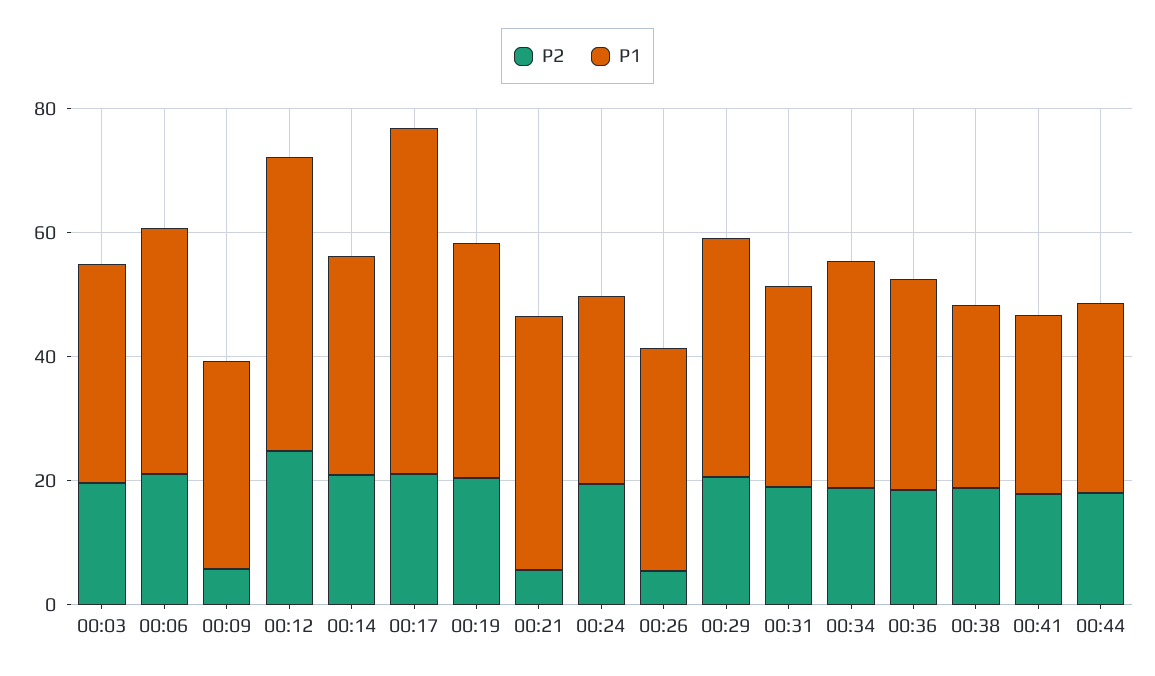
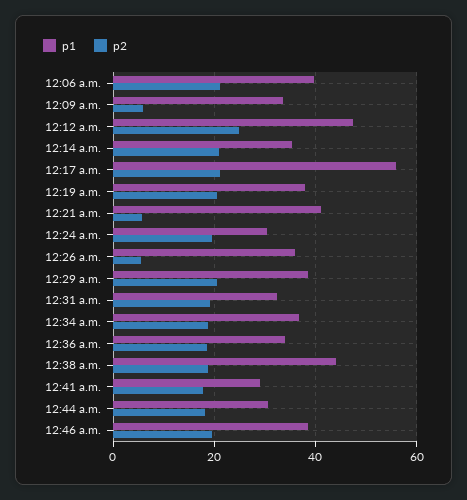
P2, 00:03: 20 -> none
P1, 00:03: 35 -> none
P1, 00:38: 30 -> 44
P1, 12:46 a.m.: none -> 38
P2, 12:46 a.m.: none -> 20

